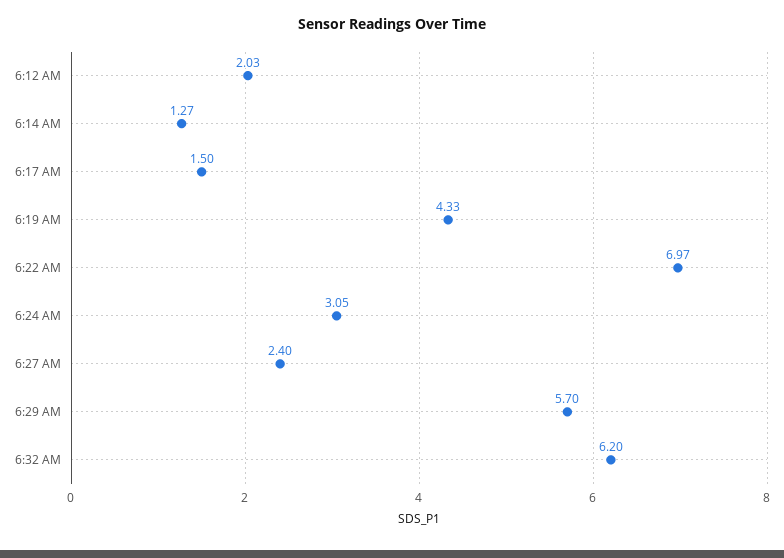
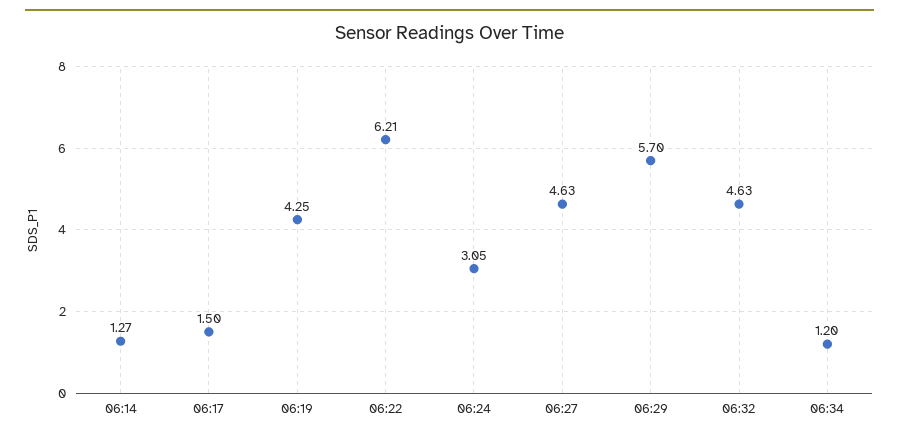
6:12 AM: 2.03 -> none
6:19 AM: 4.33 -> 4.25
6:22 AM: 6.97 -> 6.21
6:27 AM: 2.4 -> 4.63
6:32 AM: 6.2 -> 4.63
06:34: none -> 1.2

